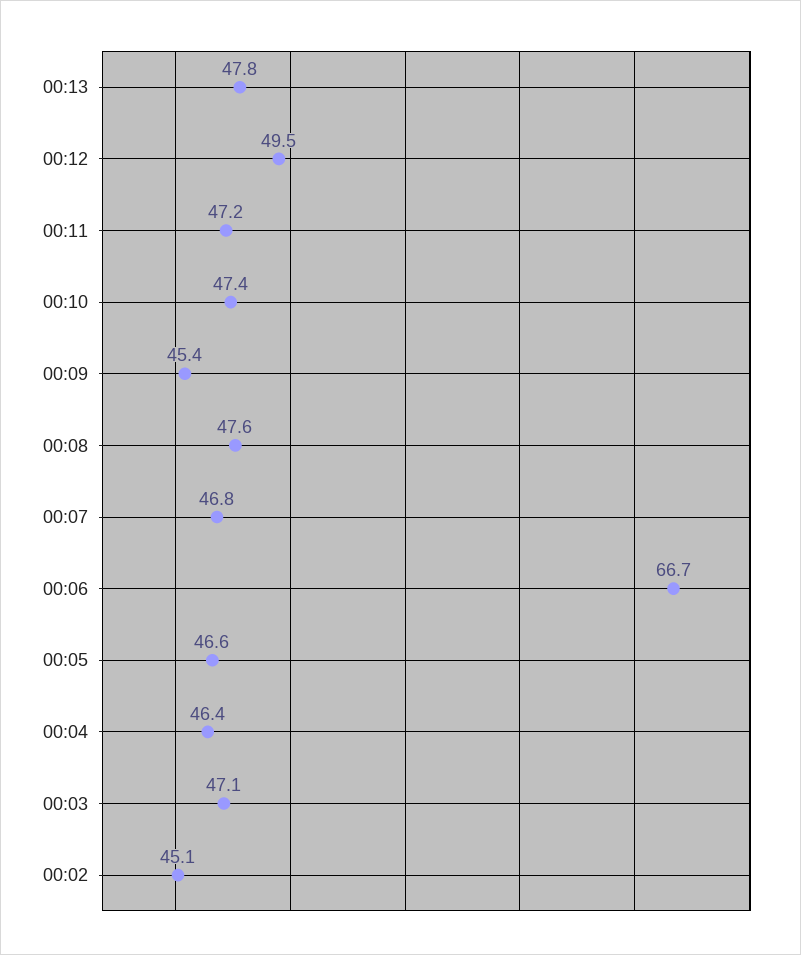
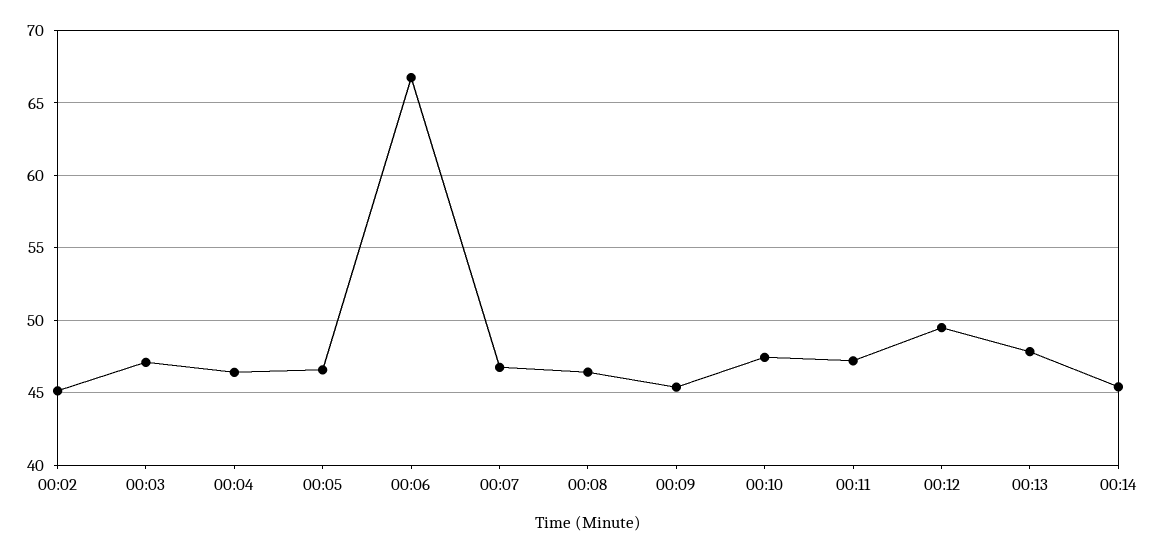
00:08: 47.6 -> 46.5
00:14: none -> 45.5

